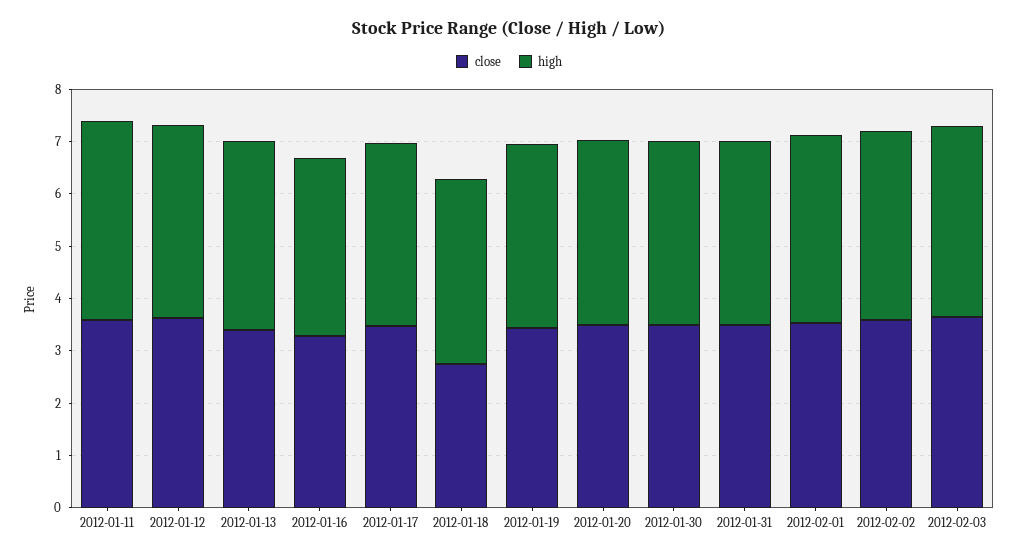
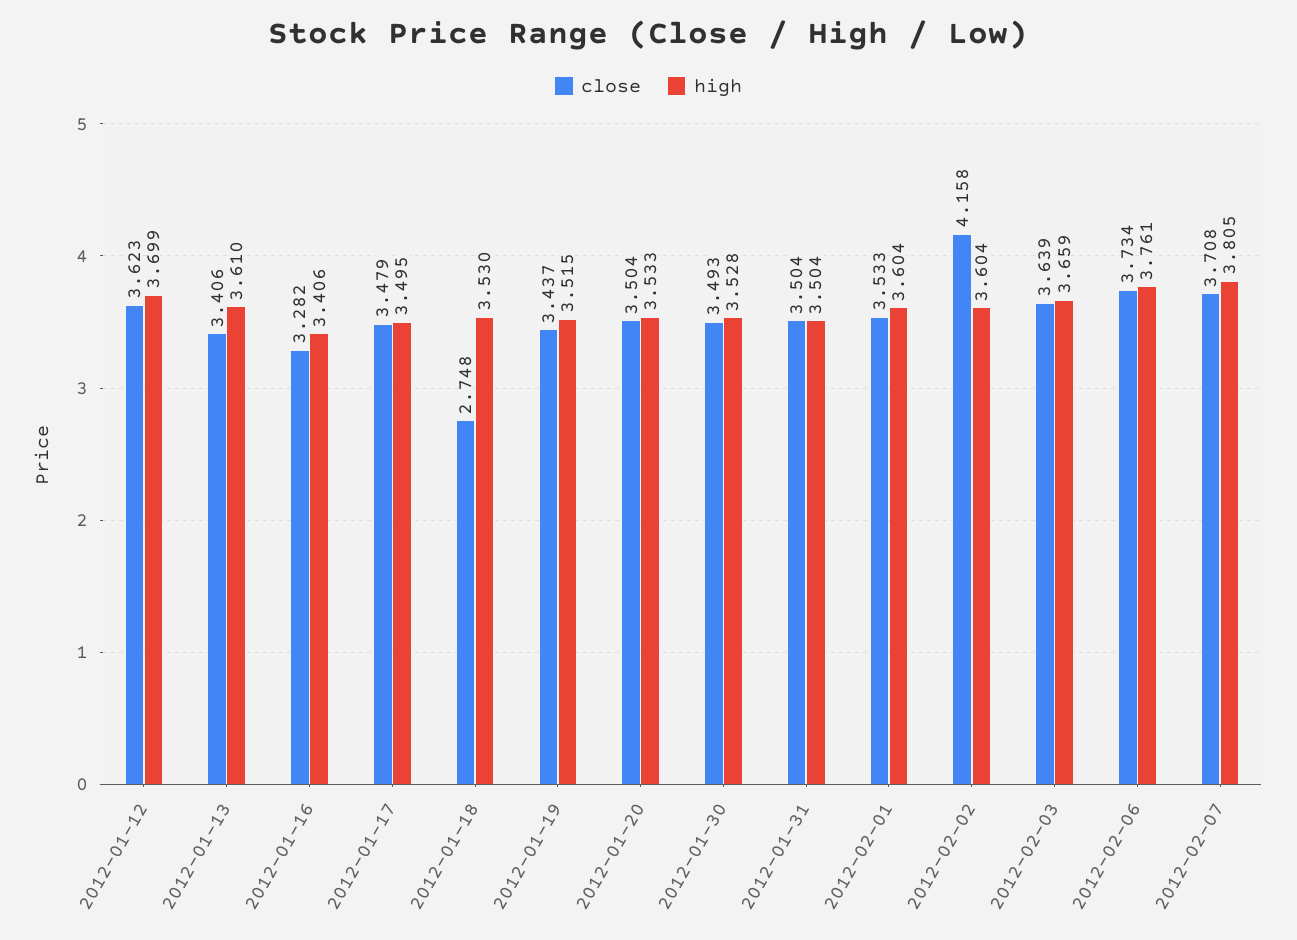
close, 2012-01-11: 3.6 -> none
high, 2012-01-11: 3.8 -> none
close, 2012-02-02: 3.6 -> 4.158
close, 2012-02-06: none -> 3.734
high, 2012-02-06: none -> 3.761
close, 2012-02-07: none -> 3.708
high, 2012-02-07: none -> 3.805

